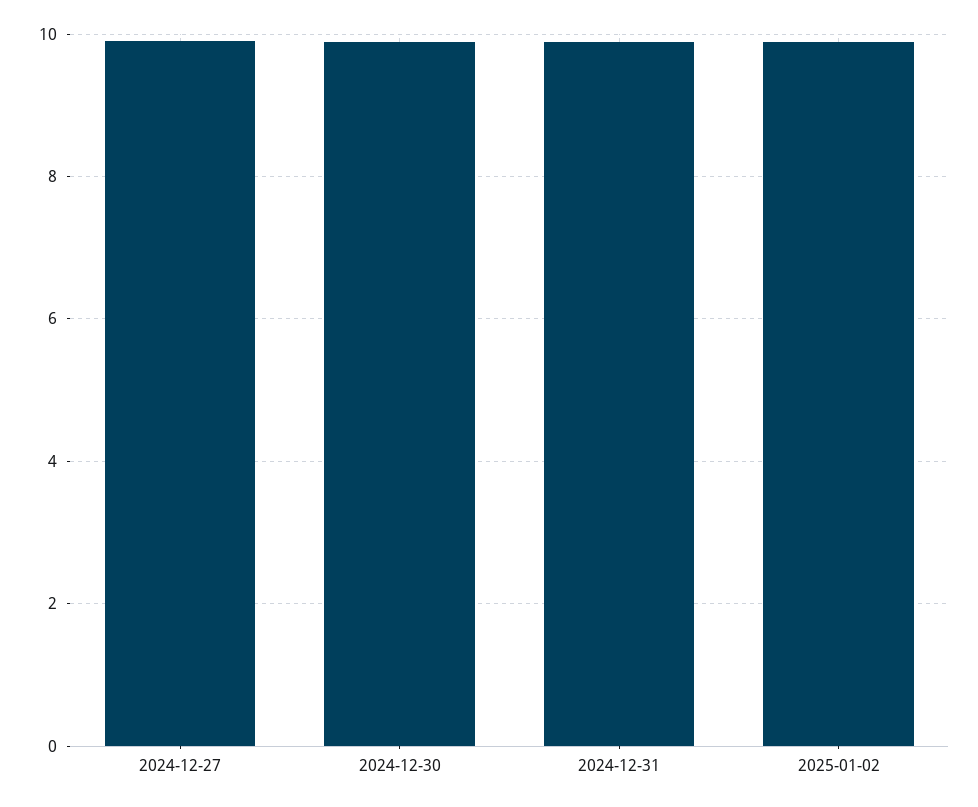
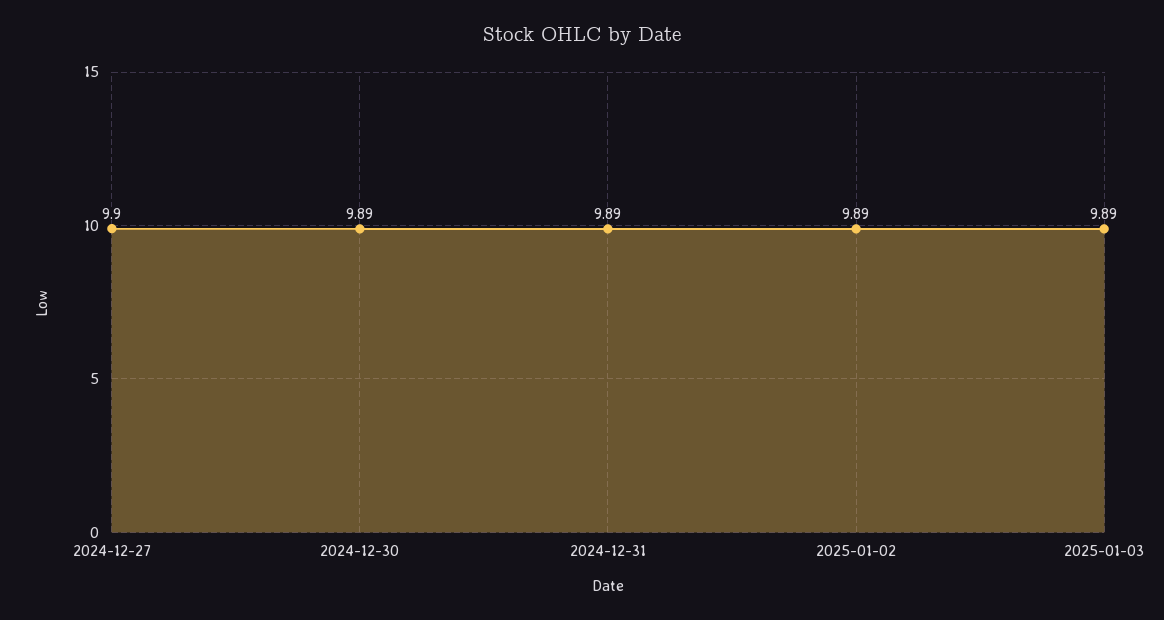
2025-01-03: none -> 9.89

